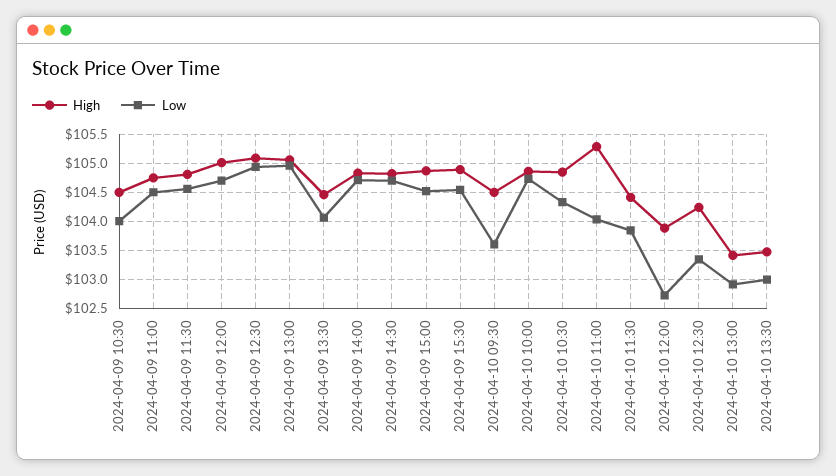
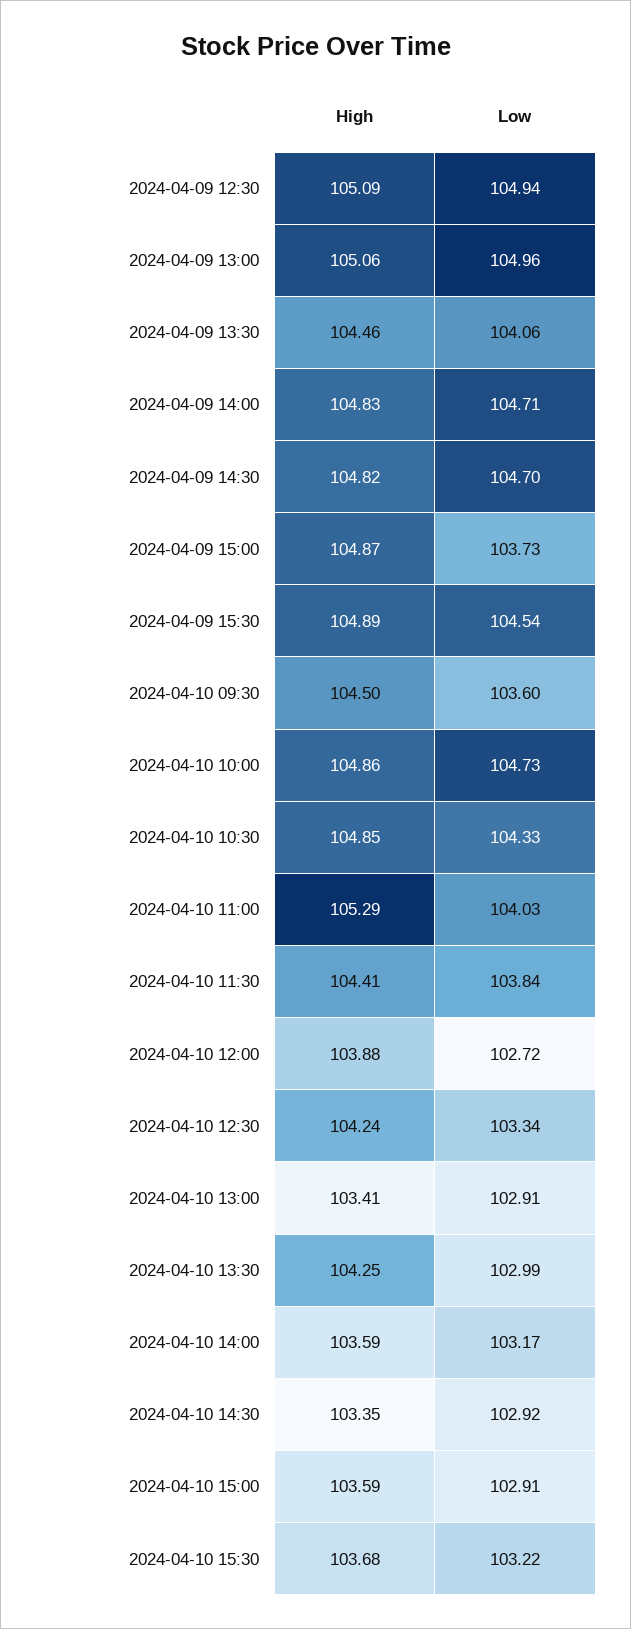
High, 2024-04-09 10:30: 104.5 -> none
Low, 2024-04-09 10:30: 104 -> none
High, 2024-04-09 11:00: 104.75 -> none
Low, 2024-04-09 11:00: 104.5 -> none
High, 2024-04-09 11:30: 104.75 -> none
Low, 2024-04-09 11:30: 104.5 -> none
High, 2024-04-09 12:00: 105 -> none
Low, 2024-04-09 12:00: 104.75 -> none
Low, 2024-04-09 15:00: 104.5 -> 103.73
High, 2024-04-10 13:30: 103.5 -> 104.25
High, 2024-04-10 14:00: none -> 103.59
Low, 2024-04-10 14:00: none -> 103.17
High, 2024-04-10 14:30: none -> 103.35
Low, 2024-04-10 14:30: none -> 102.92
High, 2024-04-10 15:00: none -> 103.59
Low, 2024-04-10 15:00: none -> 102.91
High, 2024-04-10 15:30: none -> 103.68
Low, 2024-04-10 15:30: none -> 103.22

